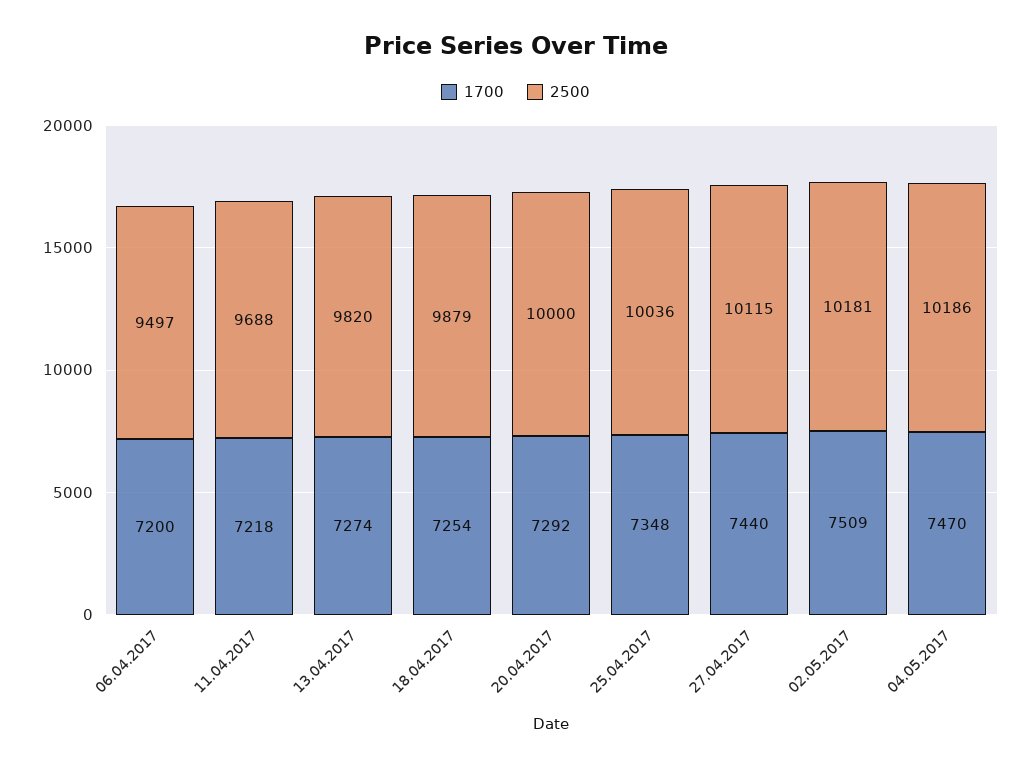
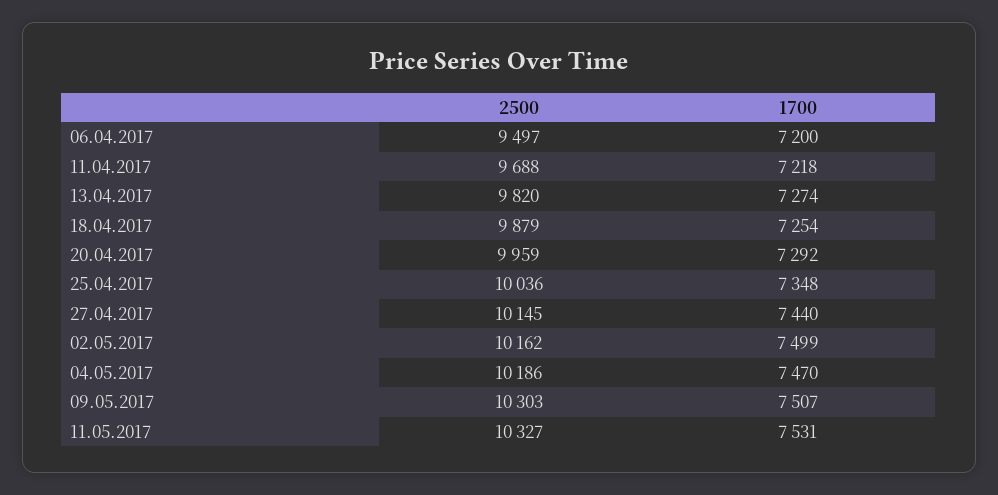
2500, 20.04.2017: 10000 -> 9959
2500, 27.04.2017: 10115 -> 10145
1700, 02.05.2017: 7509 -> 7499
2500, 02.05.2017: 10181 -> 10162
2500, 09.05.2017: none -> 10303
1700, 09.05.2017: none -> 7507
2500, 11.05.2017: none -> 10327
1700, 11.05.2017: none -> 7531

